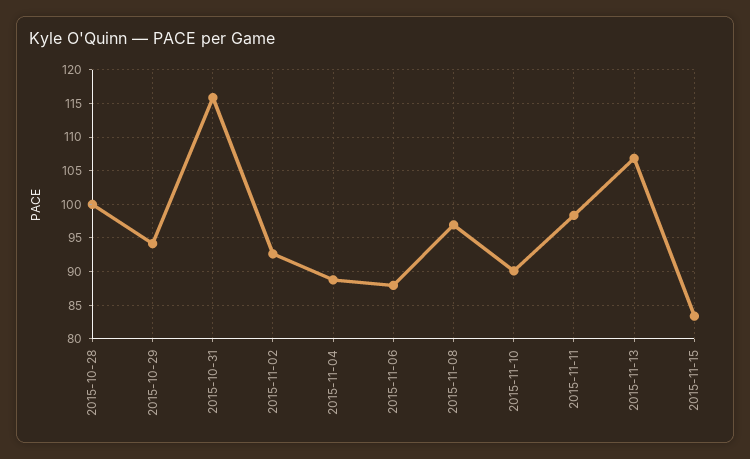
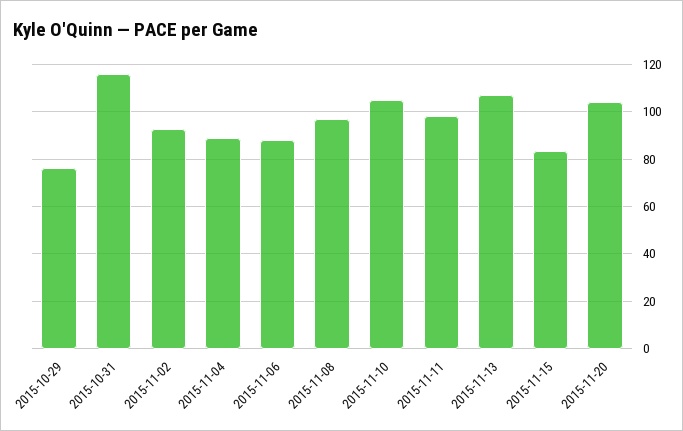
2015-10-28: 100 -> none
2015-10-29: 94 -> 75
2015-11-10: 90 -> 105
2015-11-20: none -> 105

